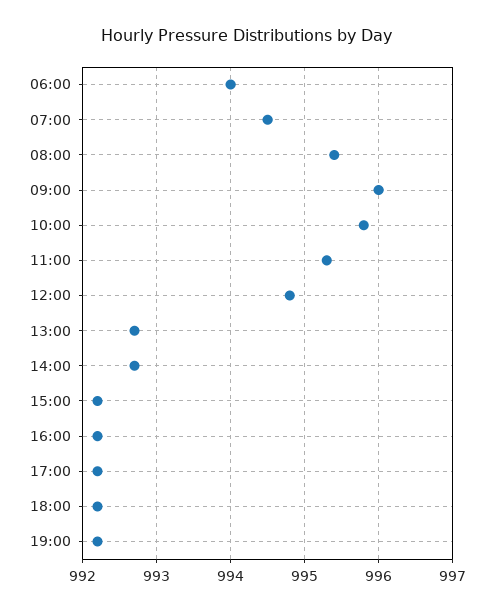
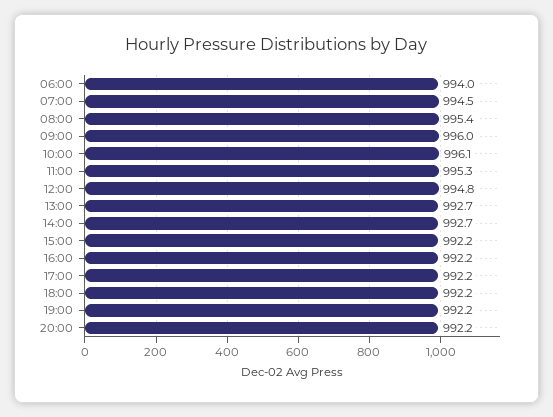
10:00: 995.8 -> 996.1
20:00: none -> 992.2

